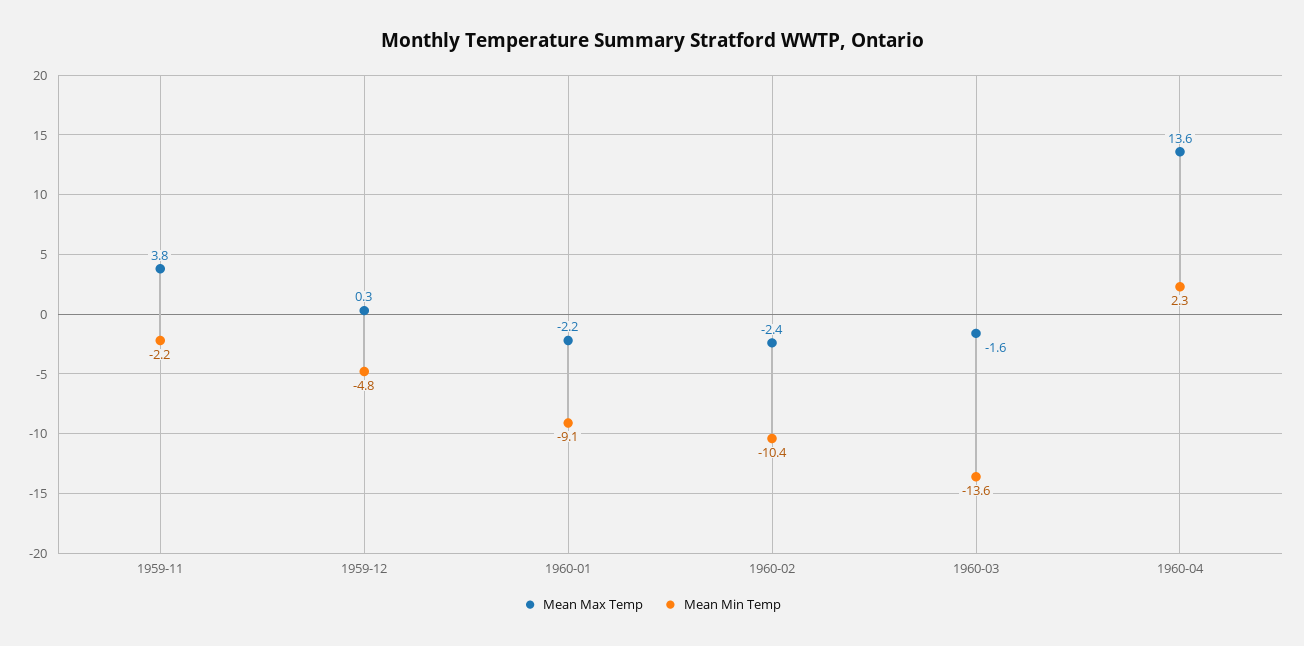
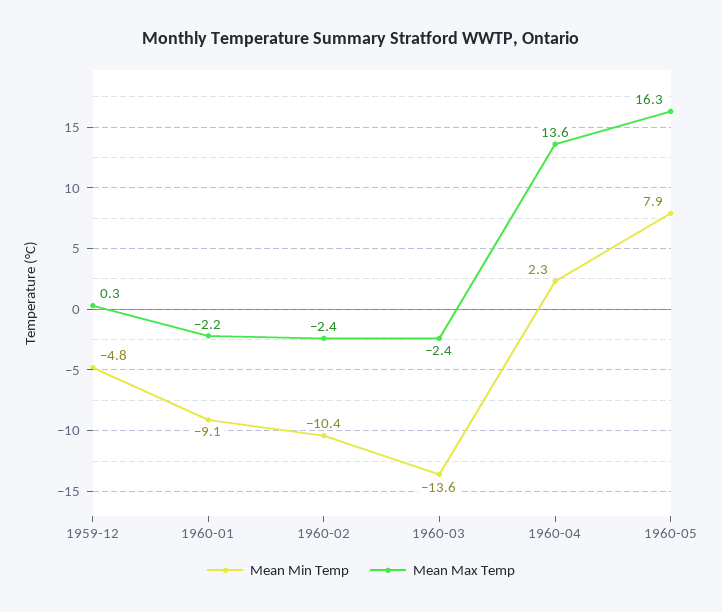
Mean Max Temp, 1959-11: 3.8 -> none
Mean Min Temp, 1959-11: -2.2 -> none
Mean Max Temp, 1960-03: -1.6 -> -2.4
Mean Min Temp, 1960-05: none -> 7.9
Mean Max Temp, 1960-05: none -> 16.3

